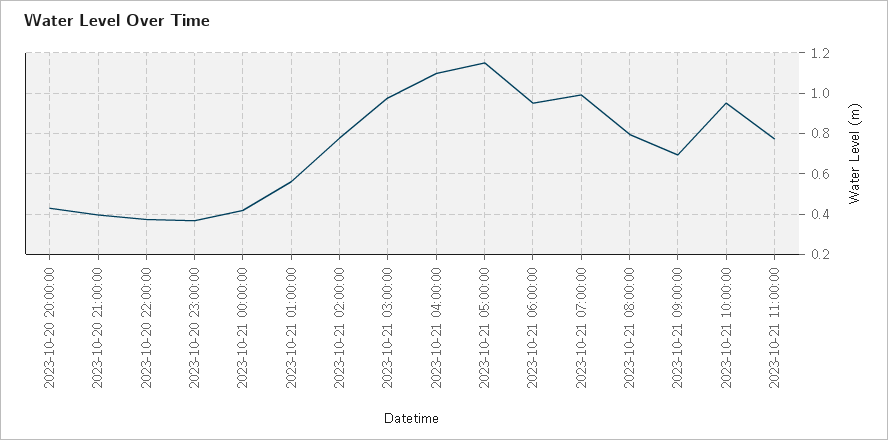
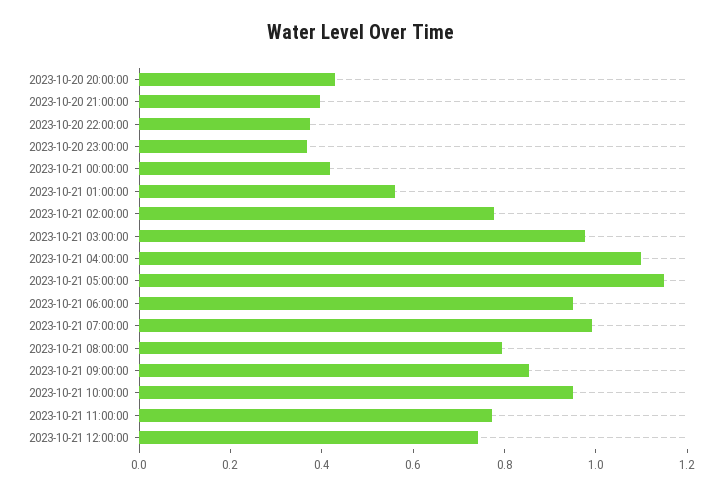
2023-10-21 09:00:00: 0.7 -> 0.85
2023-10-21 12:00:00: none -> 0.75

